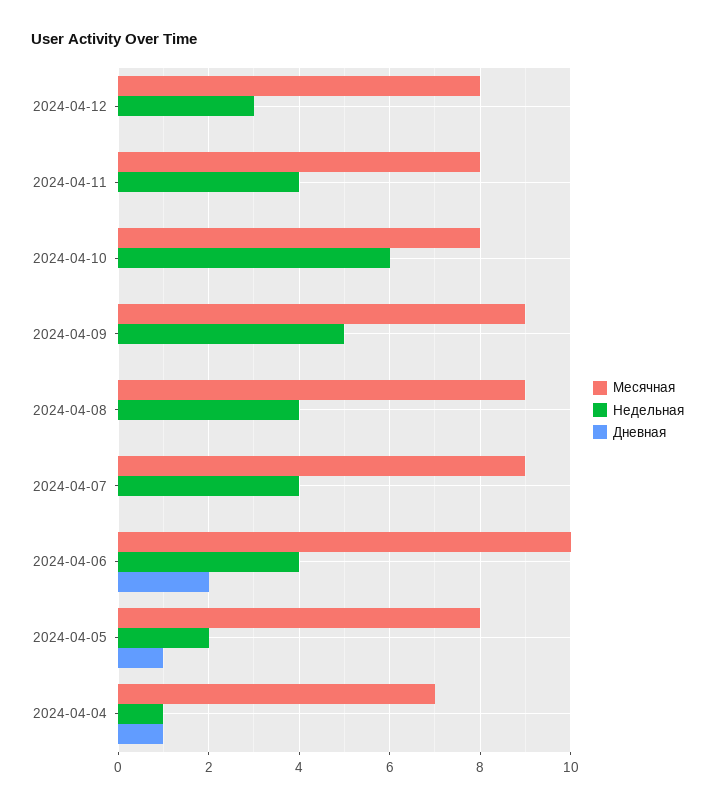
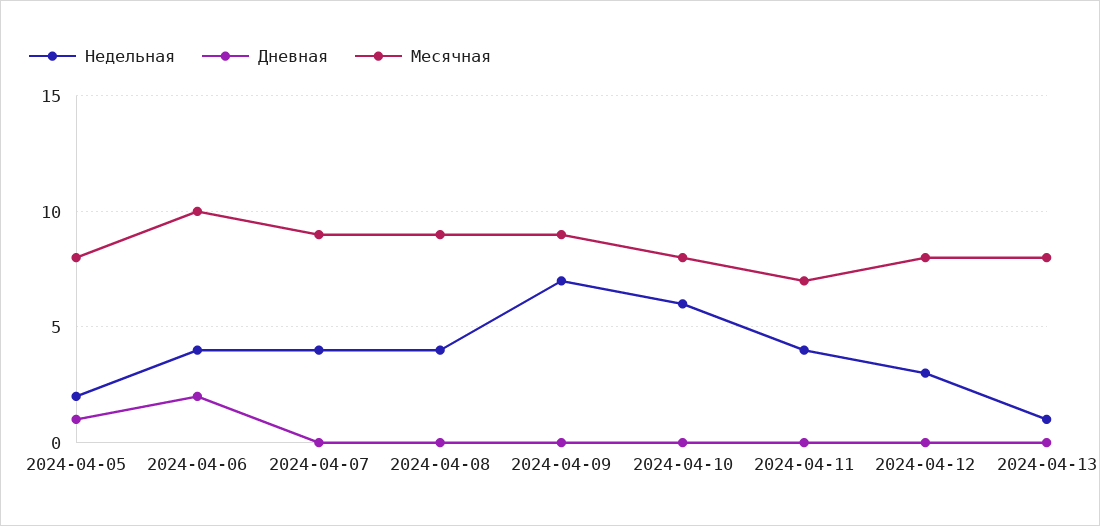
Месячная, 2024-04-11: 8 -> 7
Недельная, 2024-04-09: 5 -> 7
Месячная, 2024-04-04: 7 -> none
Недельная, 2024-04-04: 1 -> none
Дневная, 2024-04-04: 1 -> none
Недельная, 2024-04-13: none -> 1
Дневная, 2024-04-13: none -> 0
Месячная, 2024-04-13: none -> 8

